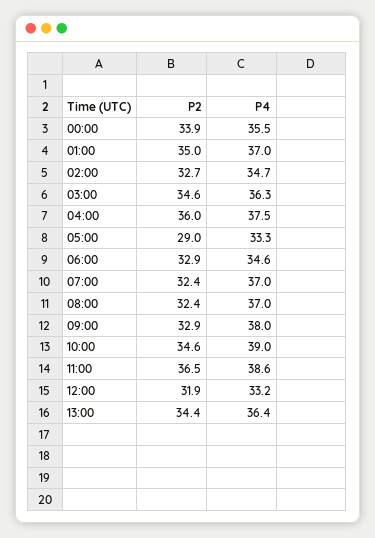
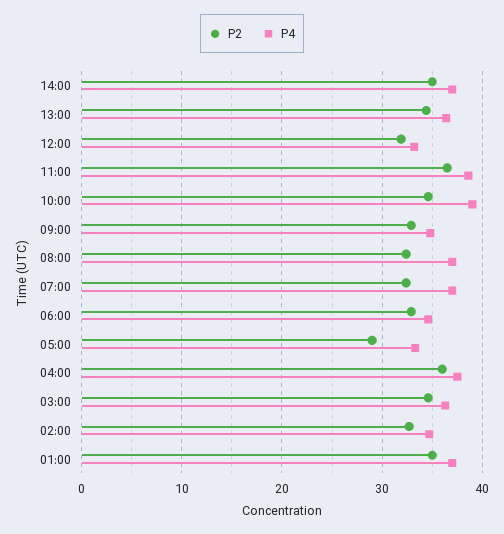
P2, 00:00: 33.9 -> none
P4, 00:00: 35.5 -> none
P4, 09:00: 38 -> 35
P2, 14:00: none -> 35
P4, 14:00: none -> 37

